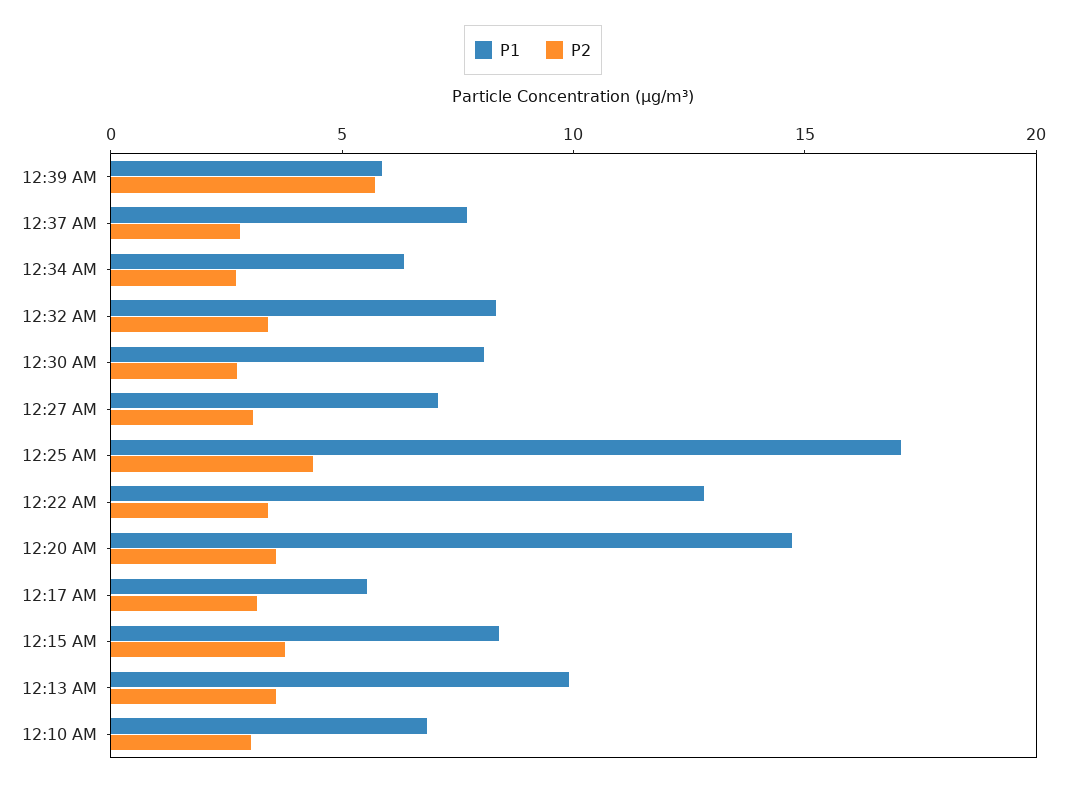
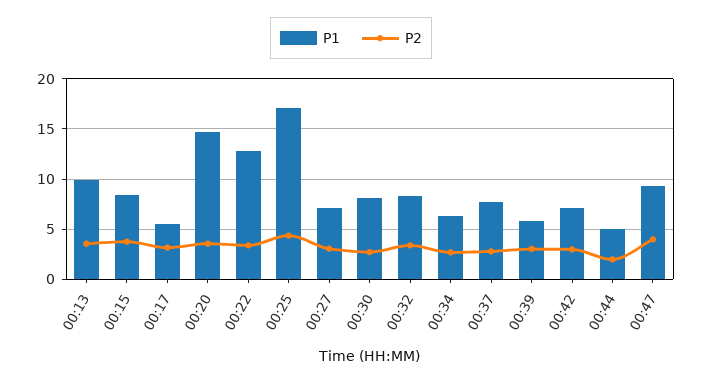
P2, 12:39 AM: 6 -> 3
P1, 12:10 AM: 7 -> none
P2, 12:10 AM: 3 -> none
P1, 00:42: none -> 7
P2, 00:42: none -> 3
P1, 00:44: none -> 5
P2, 00:44: none -> 2
P1, 00:47: none -> 9
P2, 00:47: none -> 4

